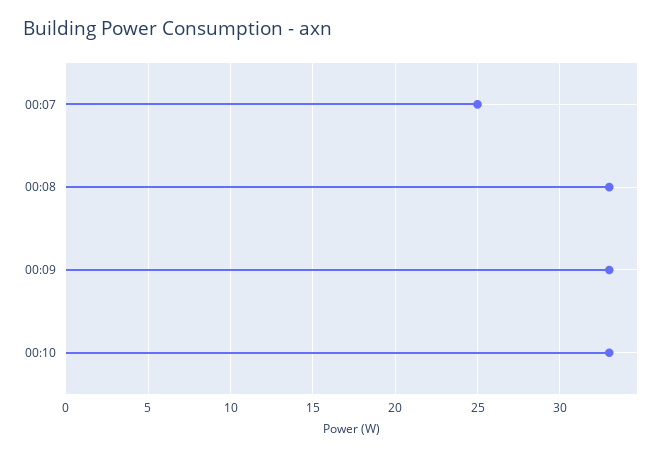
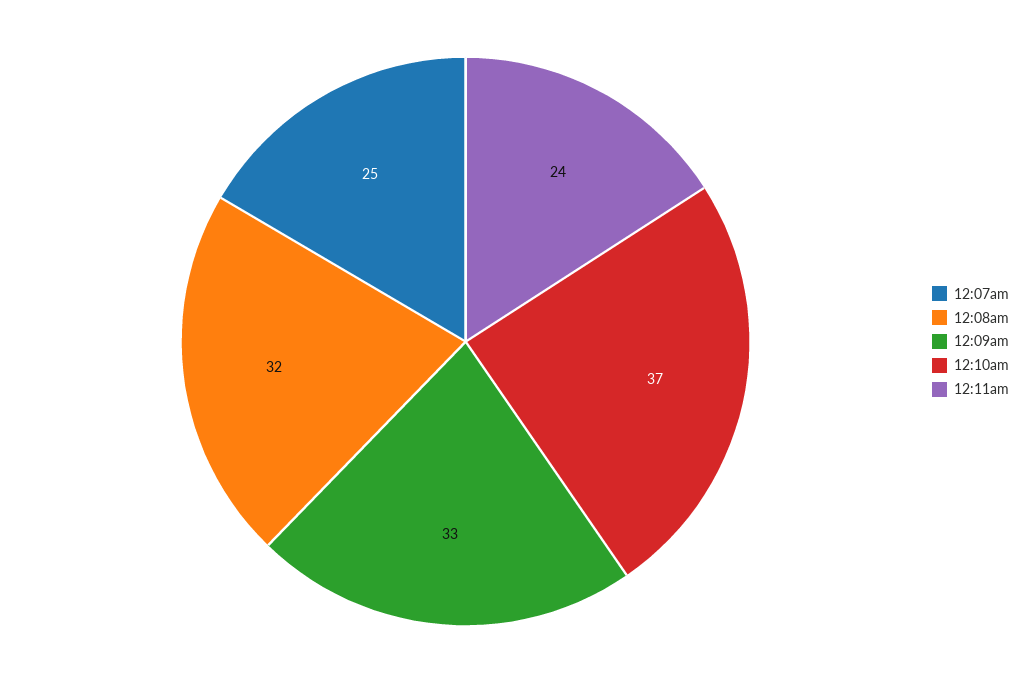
00:08: 33 -> 32
00:10: 33 -> 37
12:11am: none -> 24

